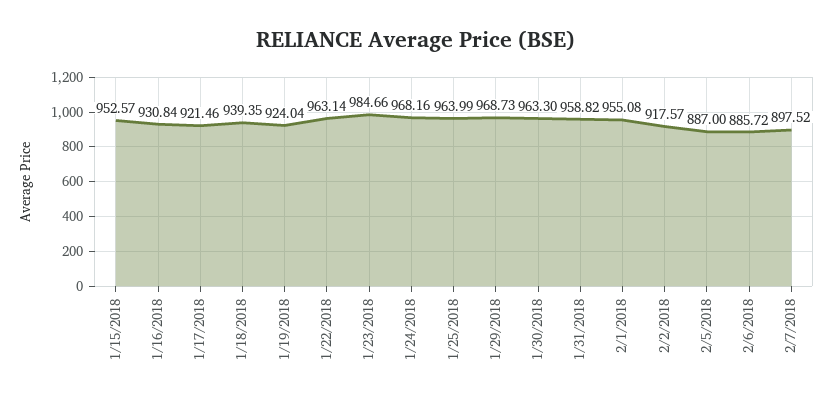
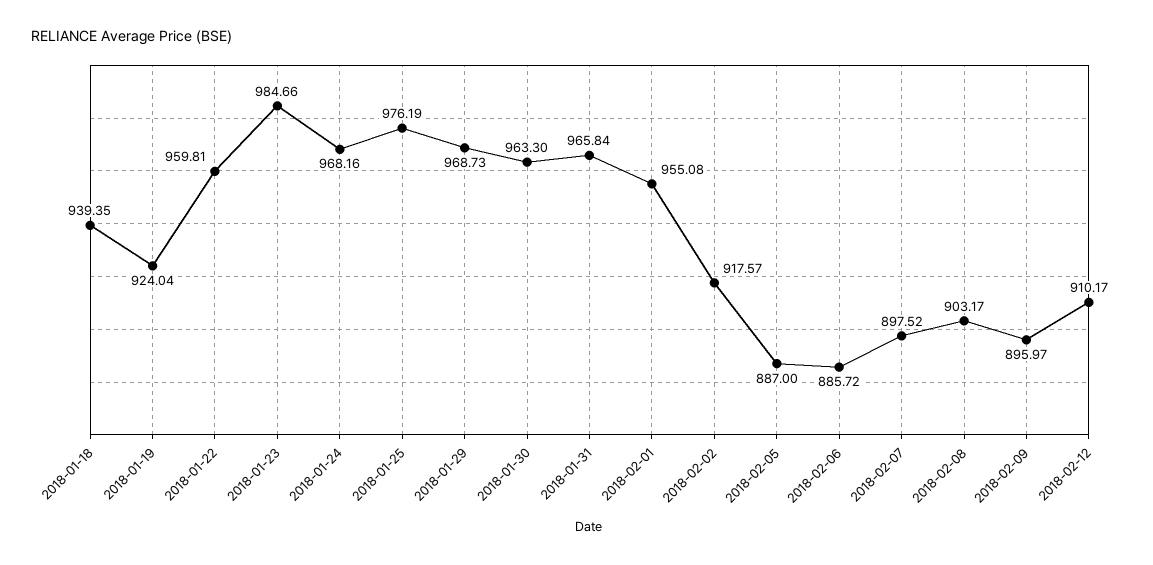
1/15/2018: 952.57 -> none
1/16/2018: 930.84 -> none
1/17/2018: 921.46 -> none
1/22/2018: 963.14 -> 959.81
1/25/2018: 963.99 -> 976.19
1/31/2018: 958.82 -> 965.84
2018-02-08: none -> 903.17
2018-02-09: none -> 895.97
2018-02-12: none -> 910.17

